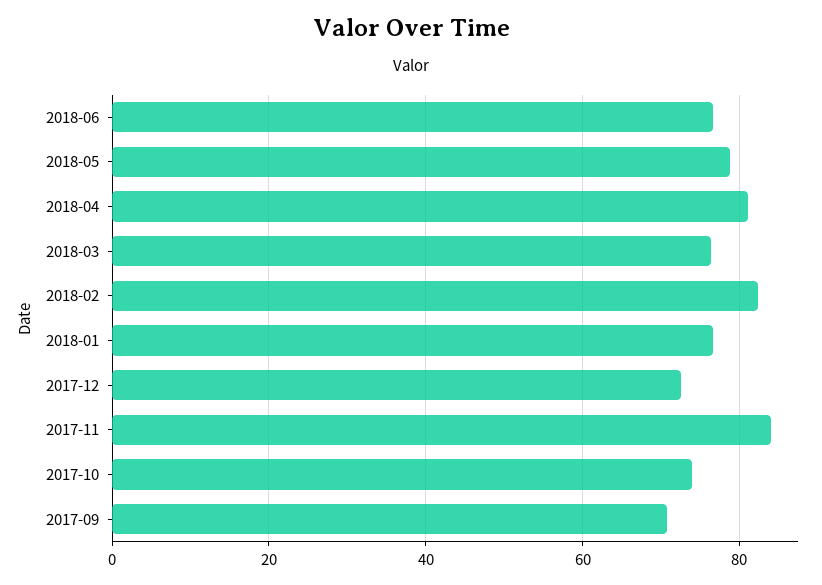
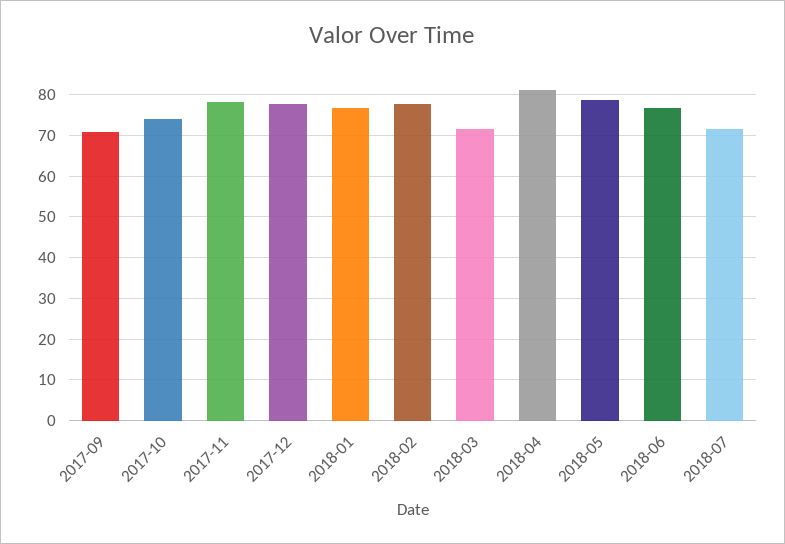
2018-03: 76 -> 72
2018-02: 82 -> 78
2017-12: 72 -> 78
2017-11: 84 -> 78
2018-07: none -> 72

